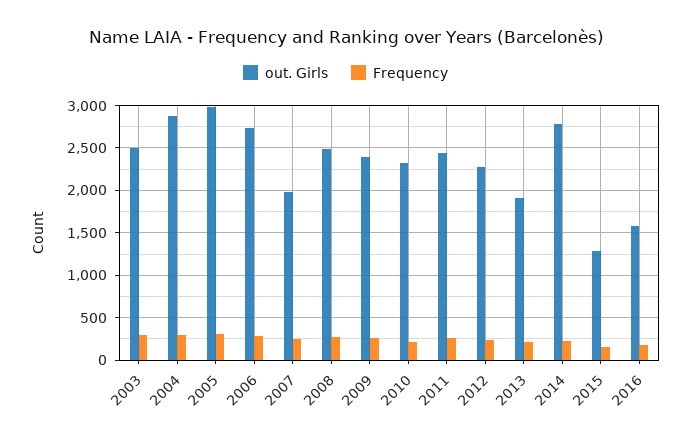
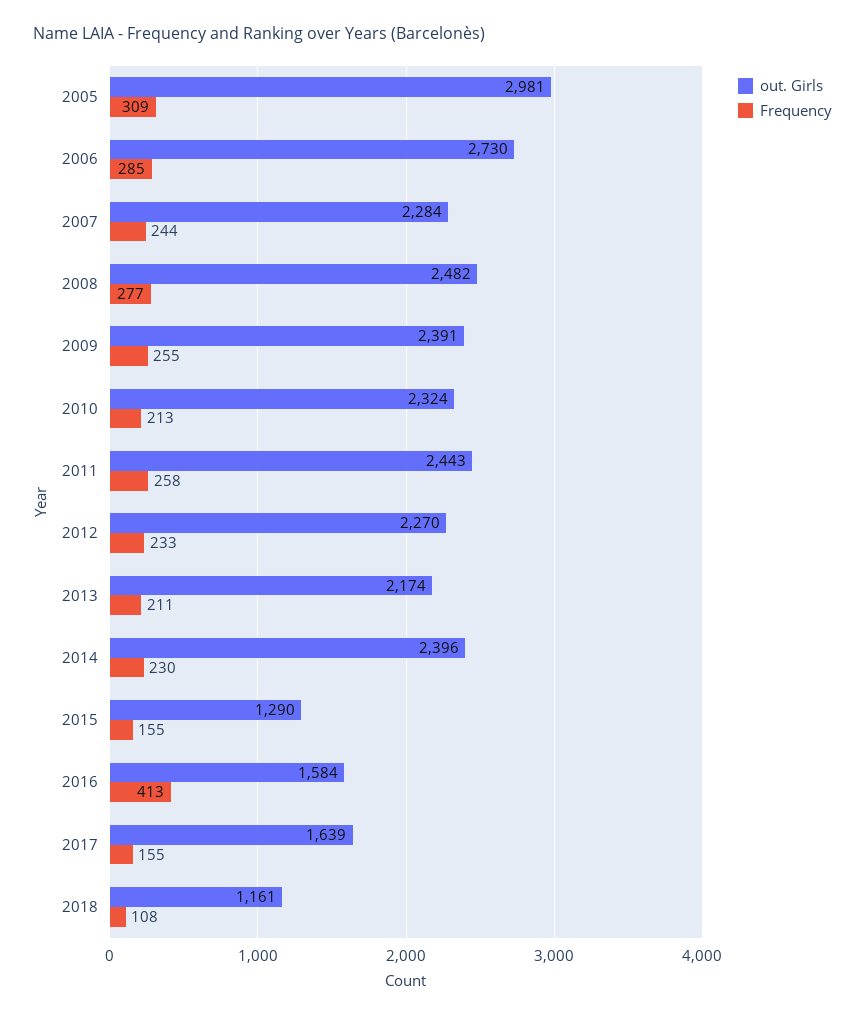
out. Girls, 2003: 2500 -> none
Frequency, 2003: 300 -> none
out. Girls, 2004: 2900 -> none
Frequency, 2004: 300 -> none
out. Girls, 2007: 2000 -> 2284
out. Girls, 2013: 1900 -> 2174
out. Girls, 2014: 2800 -> 2396
Frequency, 2016: 200 -> 413
out. Girls, 2017: none -> 1639
Frequency, 2017: none -> 155
out. Girls, 2018: none -> 1161
Frequency, 2018: none -> 108

